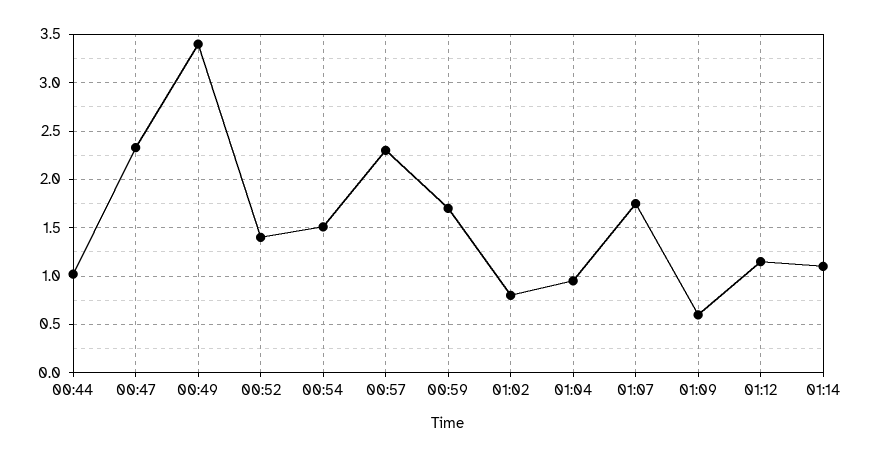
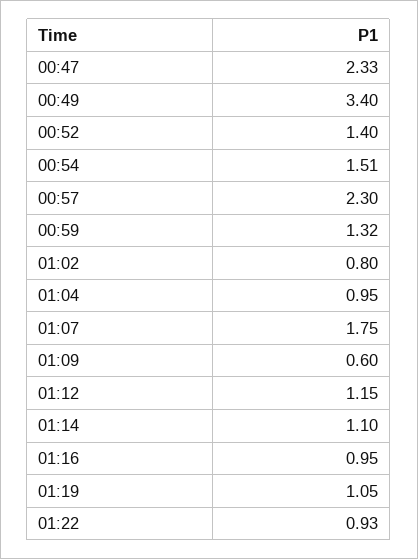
00:44: 1 -> none
00:59: 1.7 -> 1.32
01:16: none -> 0.95
01:19: none -> 1.05
01:22: none -> 0.93

